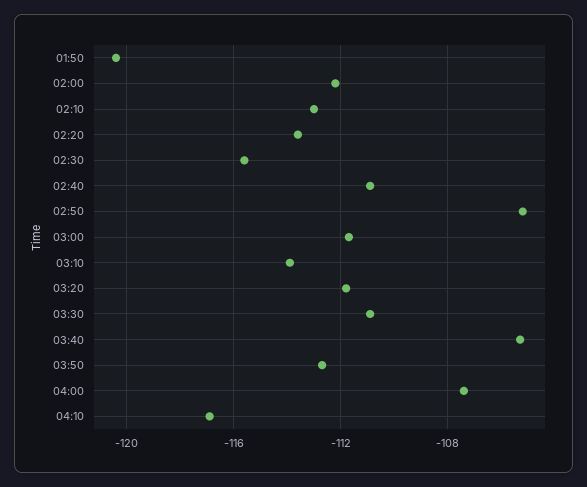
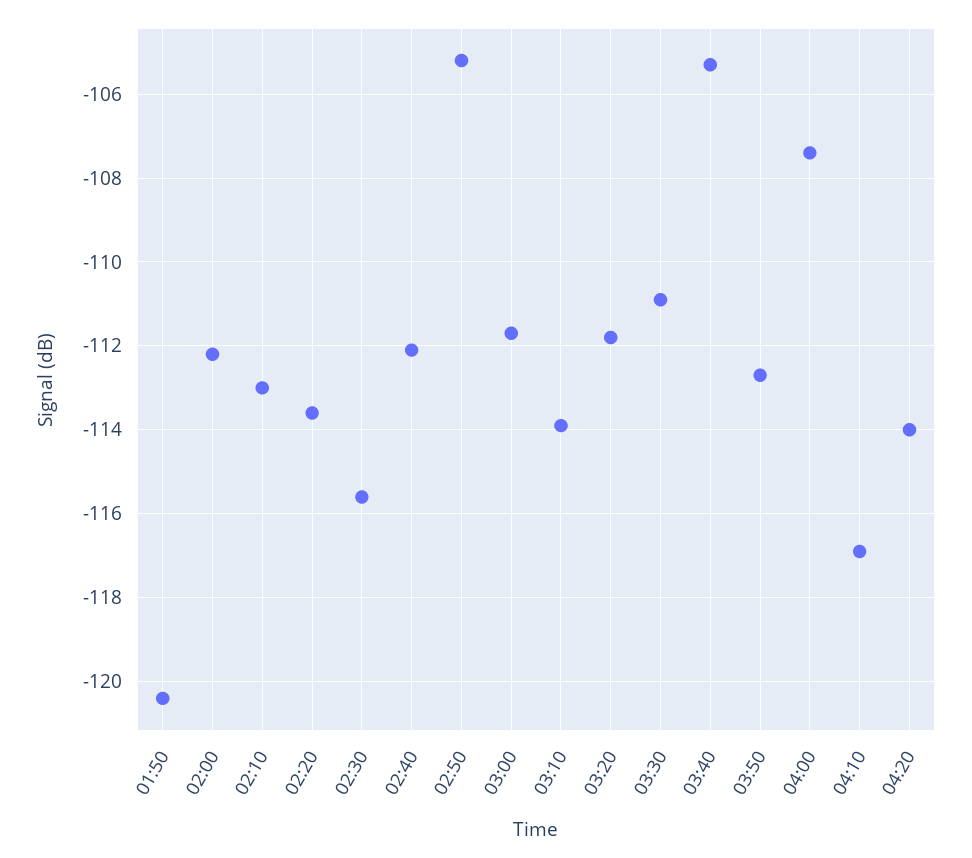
02:40: -111 -> -112
04:20: none -> -114

